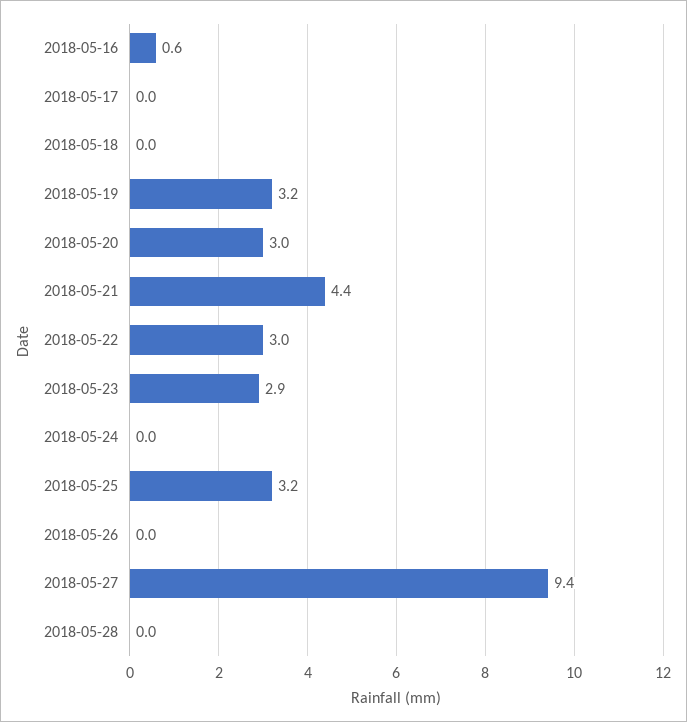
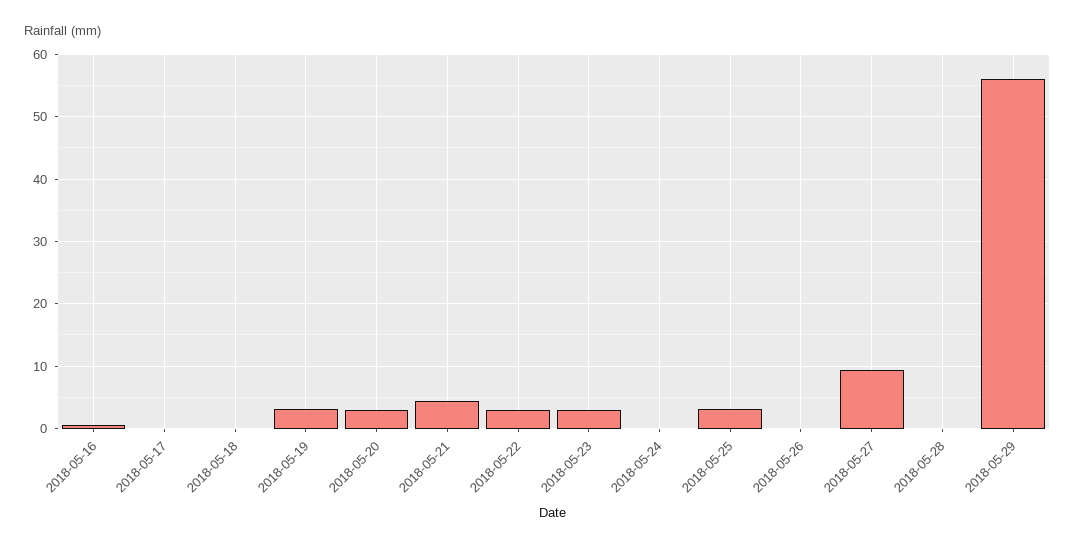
2018-05-29: none -> 56

